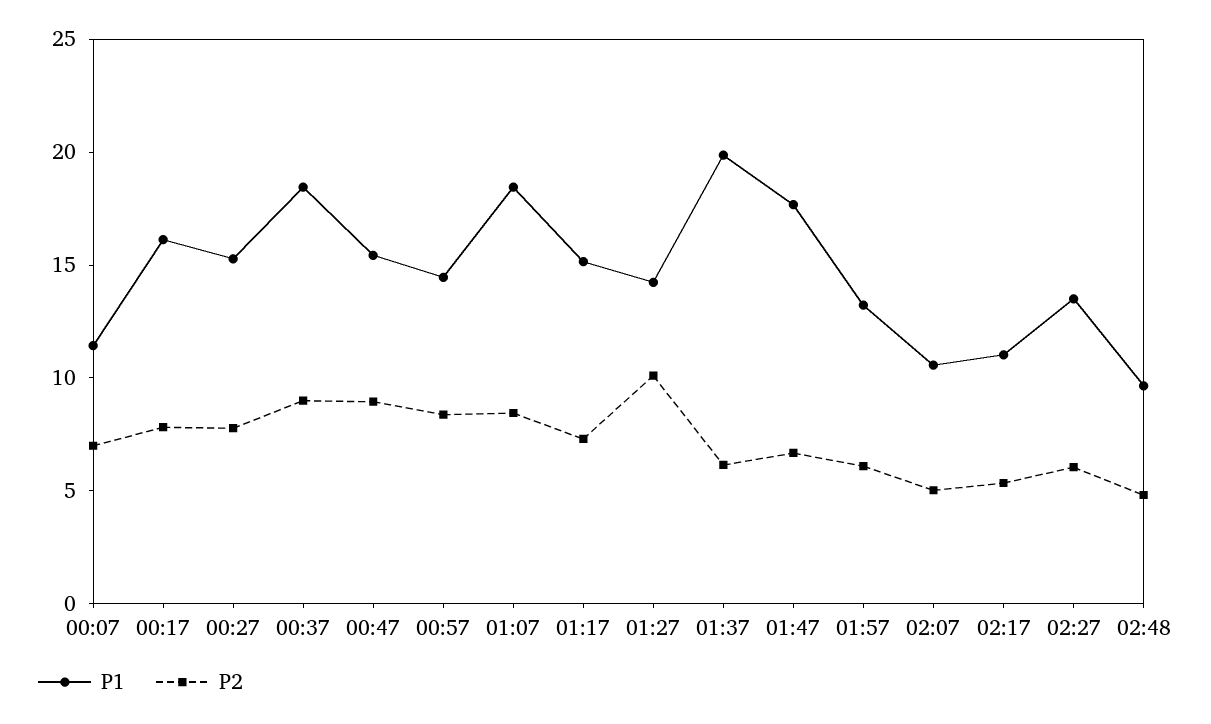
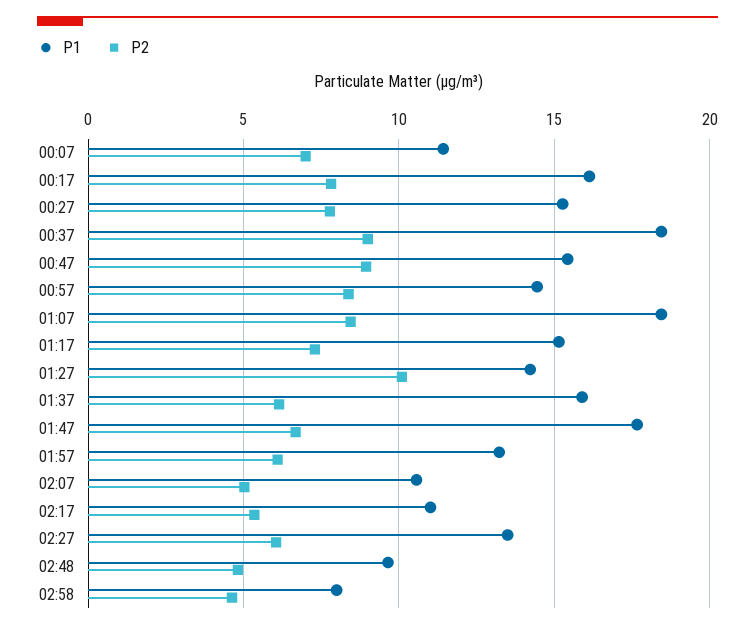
P1, 01:37: 20 -> 16
P1, 02:58: none -> 8
P2, 02:58: none -> 4.5

